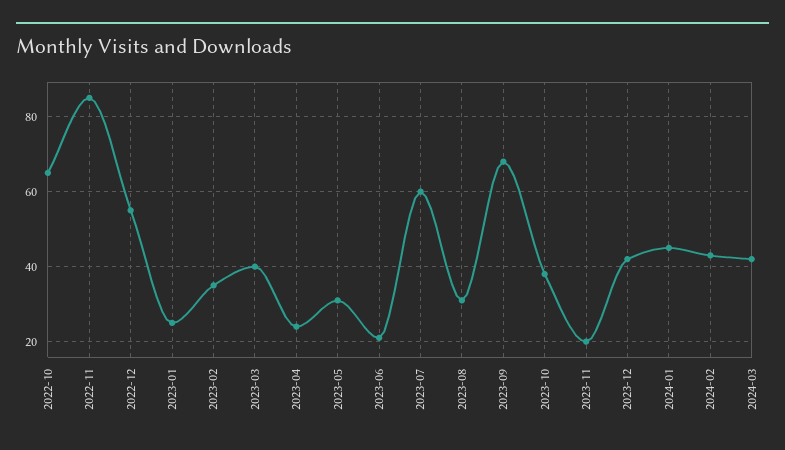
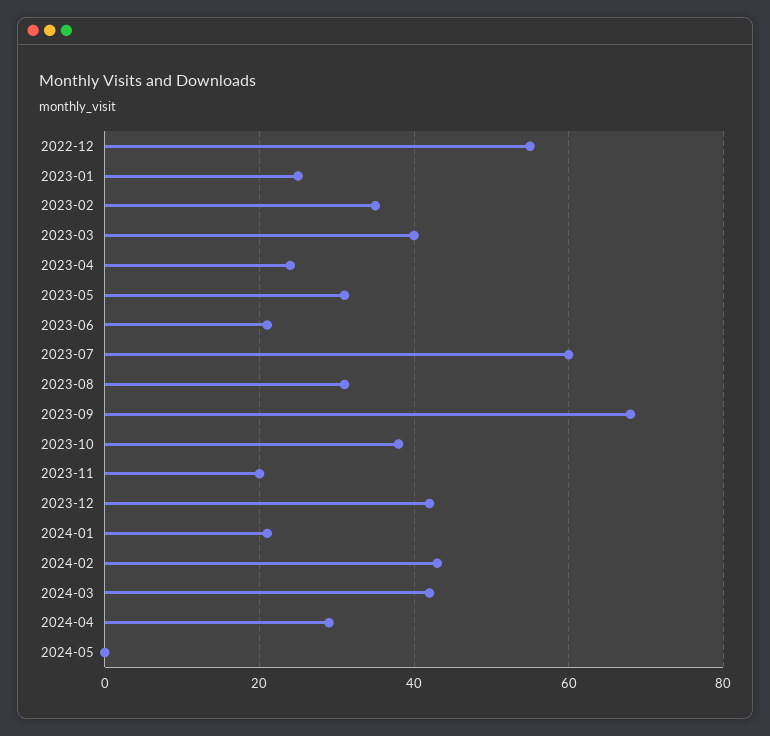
2022-10: 65 -> none
2022-11: 85 -> none
2024-01: 45 -> 20
2024-04: none -> 30
2024-05: none -> 0

